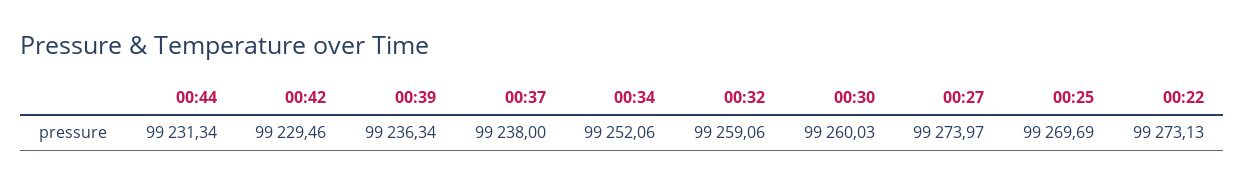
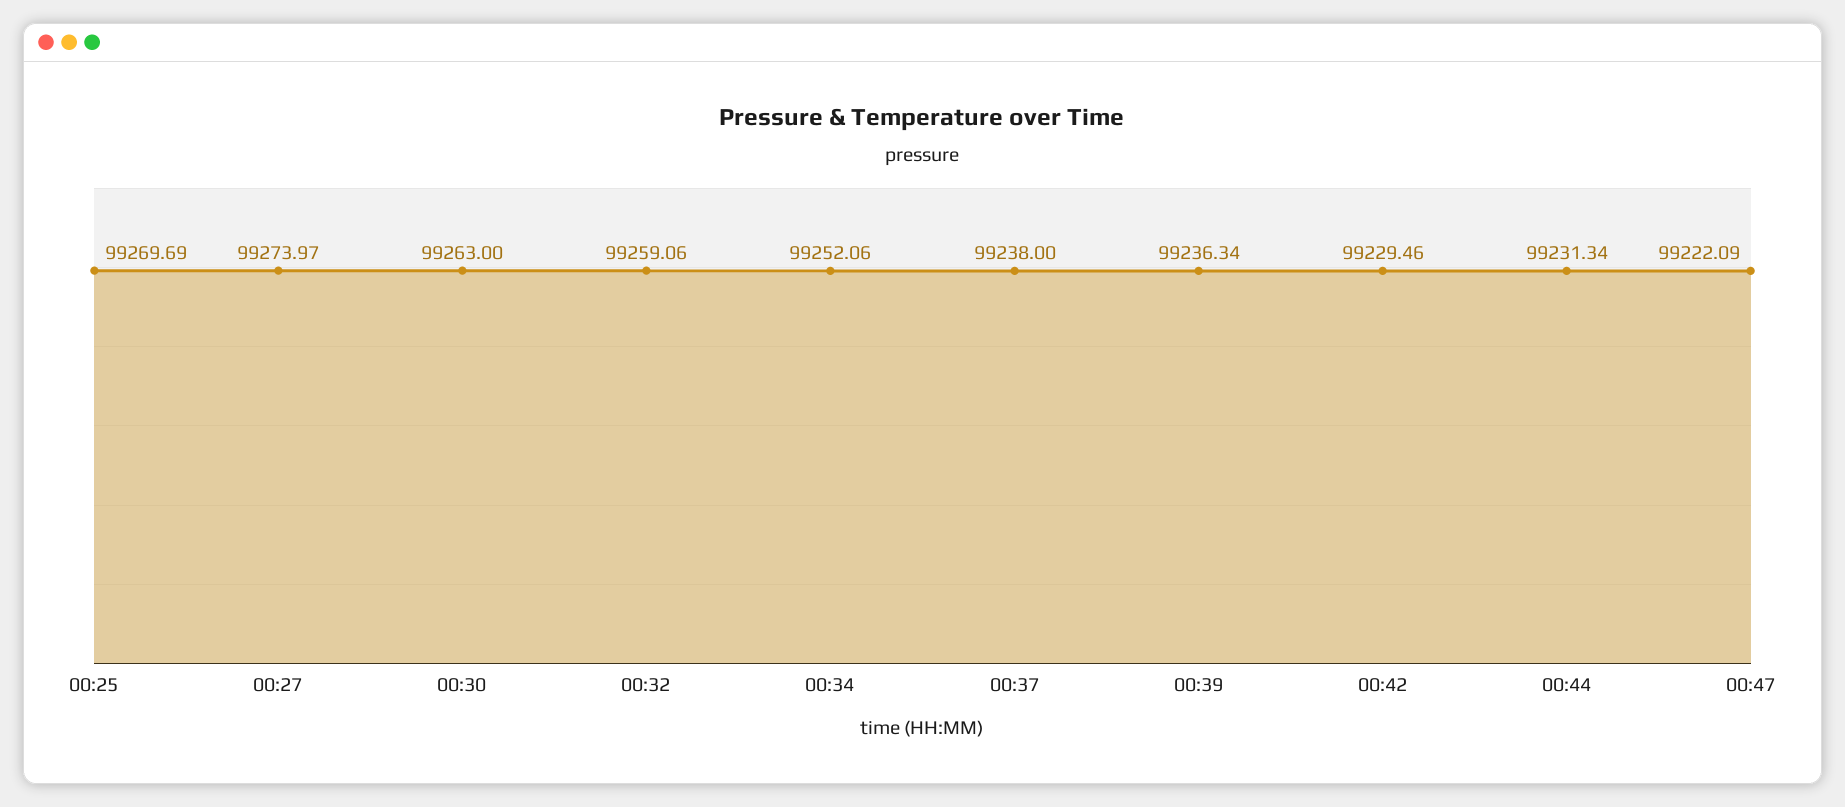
00:30: 99260.03 -> 99263
00:22: 99273.13 -> none
00:47: none -> 99222.09

